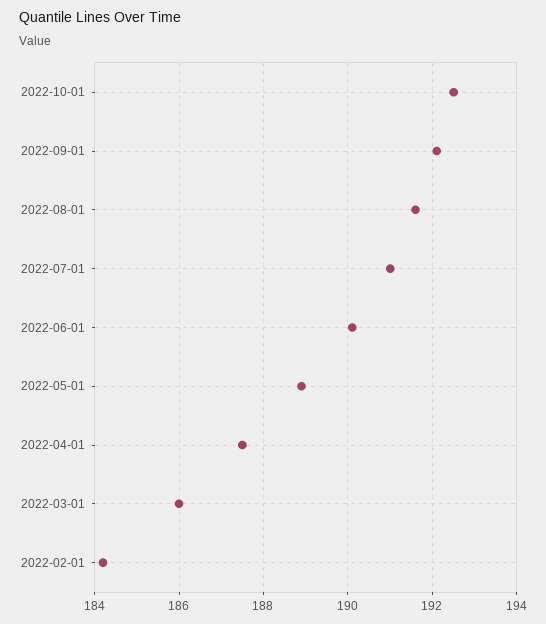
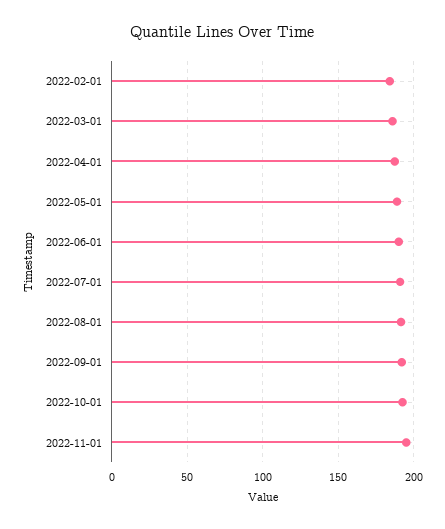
2022-11-01: none -> 195

